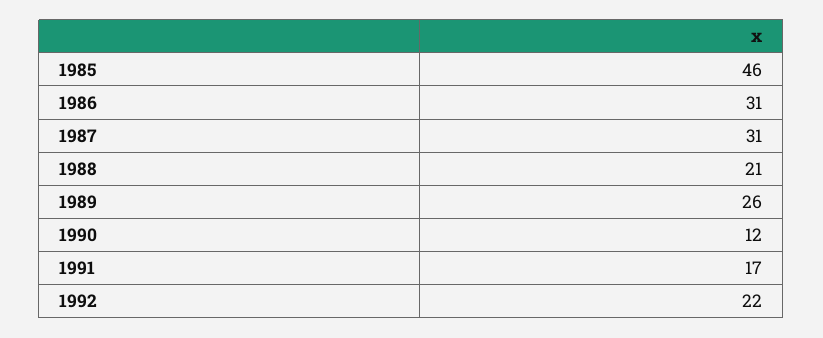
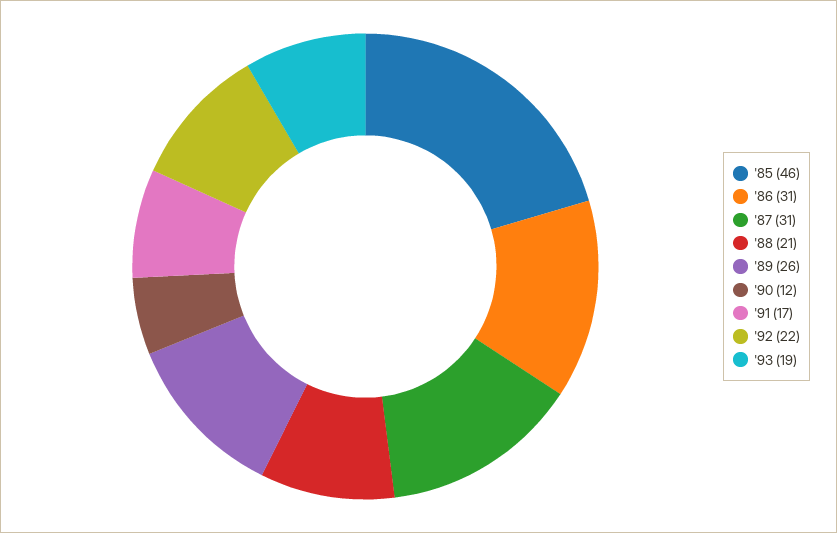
'93: none -> 19

